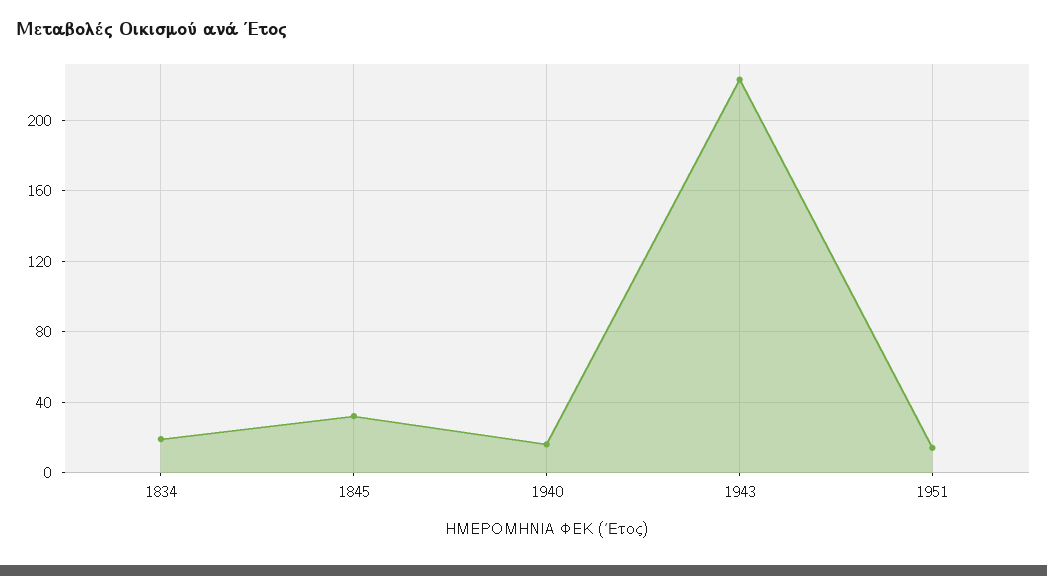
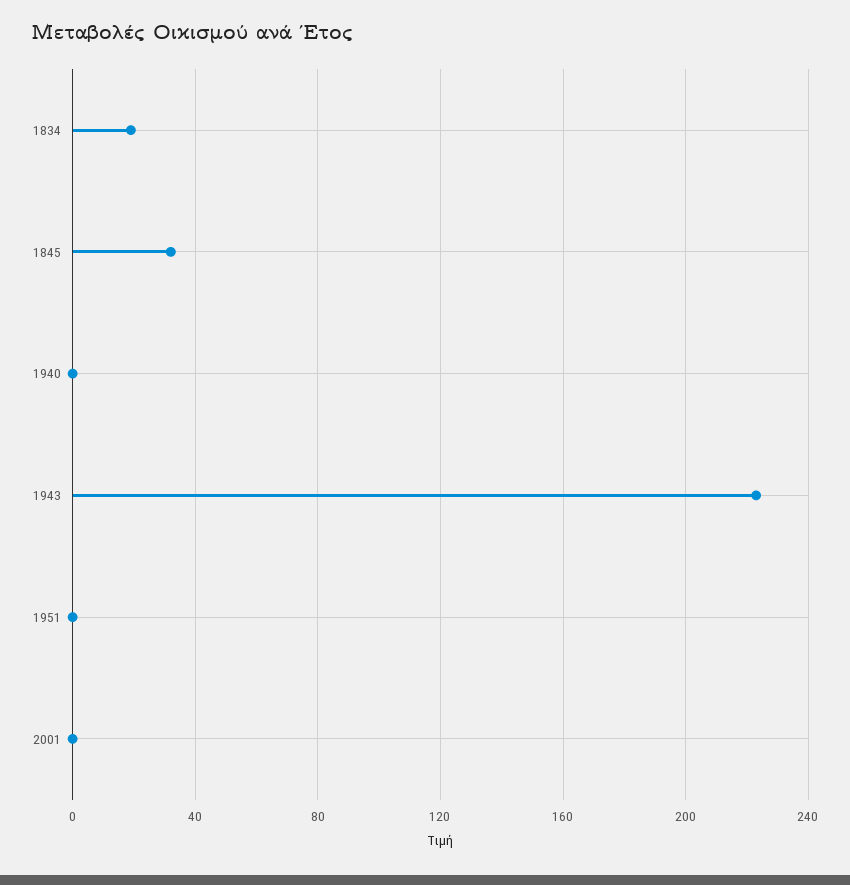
1940: 15 -> 0
1951: 15 -> 0
2001: none -> 0

